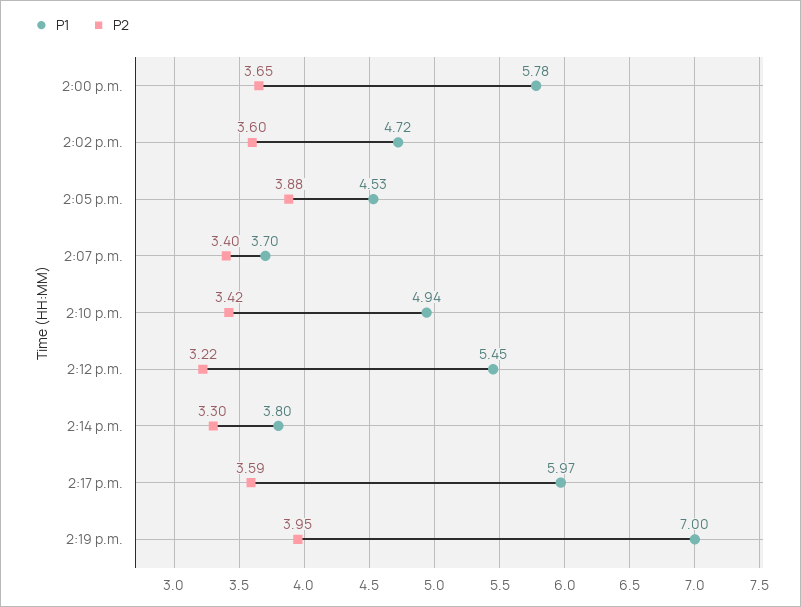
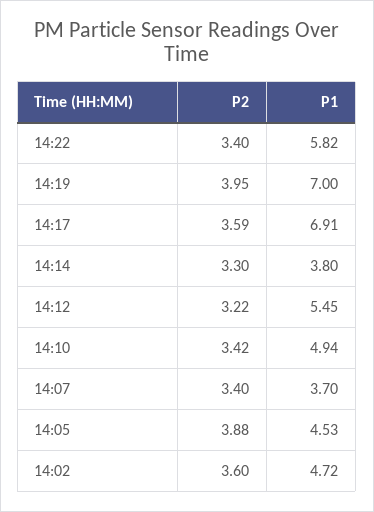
P1, 2:00 p.m.: 5.78 -> none
P2, 2:00 p.m.: 3.65 -> none
P1, 2:17 p.m.: 5.97 -> 6.91
P2, 14:22: none -> 3.4
P1, 14:22: none -> 5.82

